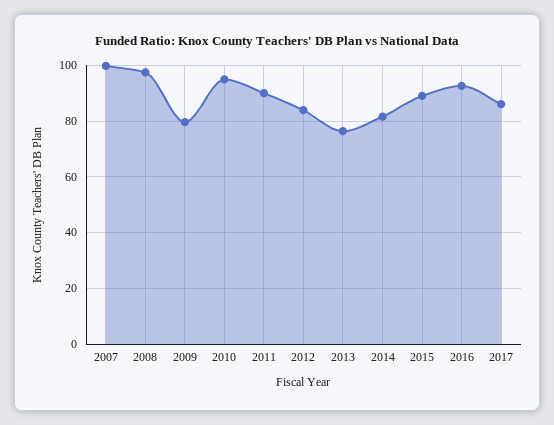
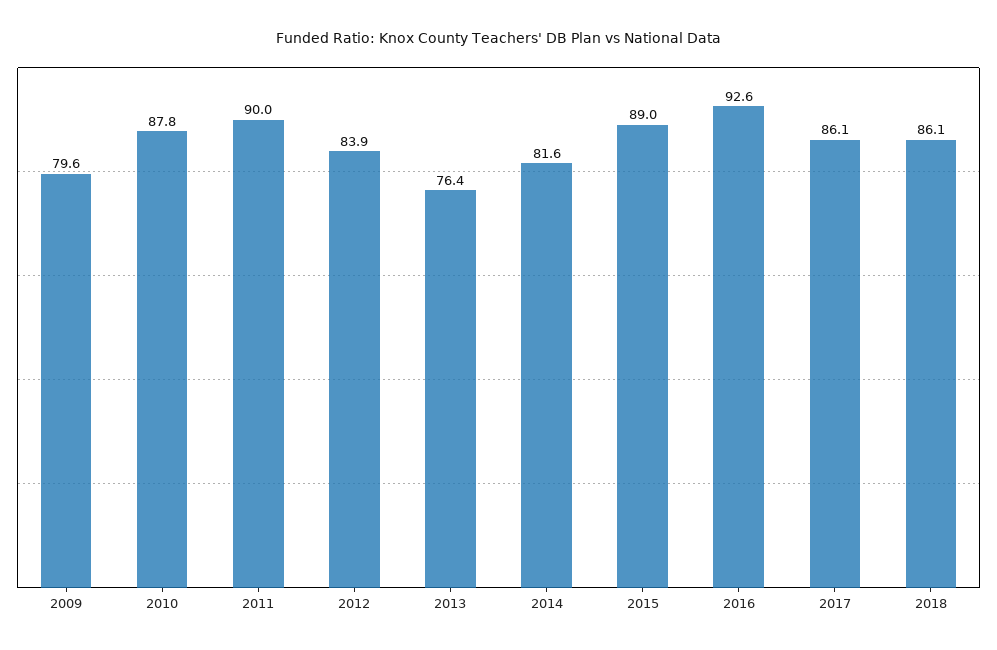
2007: 100 -> none
2008: 97.5 -> none
2010: 95 -> 87.8
2018: none -> 86.1

